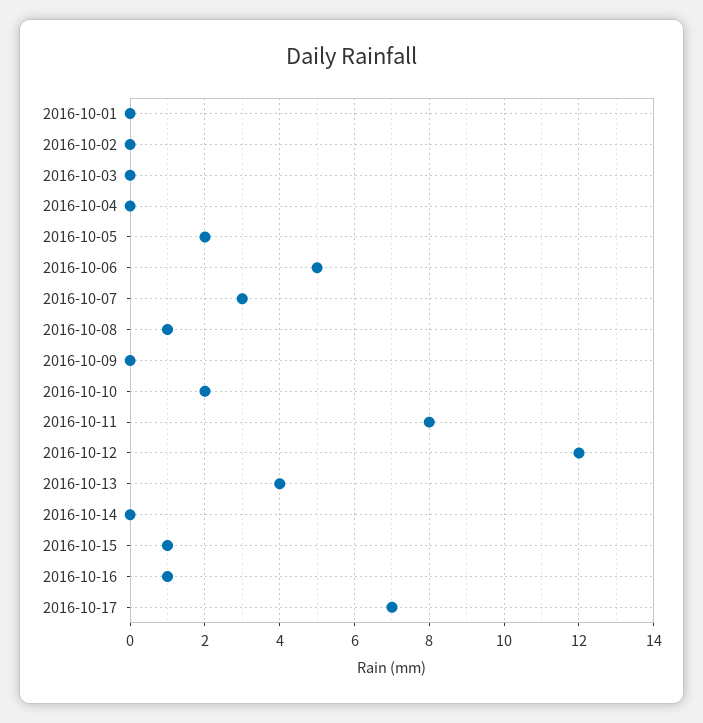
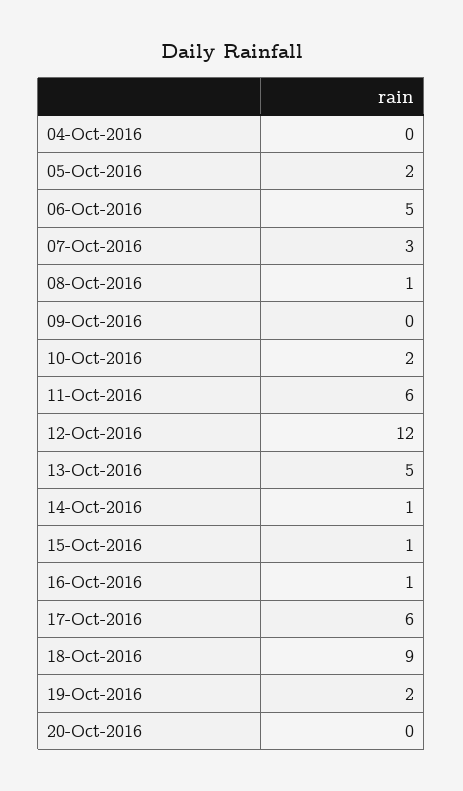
2016-10-01: 0 -> none
2016-10-02: 0 -> none
2016-10-03: 0 -> none
2016-10-11: 8 -> 6
2016-10-13: 4 -> 5
2016-10-14: 0 -> 1
2016-10-17: 7 -> 6
18-Oct-2016: none -> 9
19-Oct-2016: none -> 2
20-Oct-2016: none -> 0

